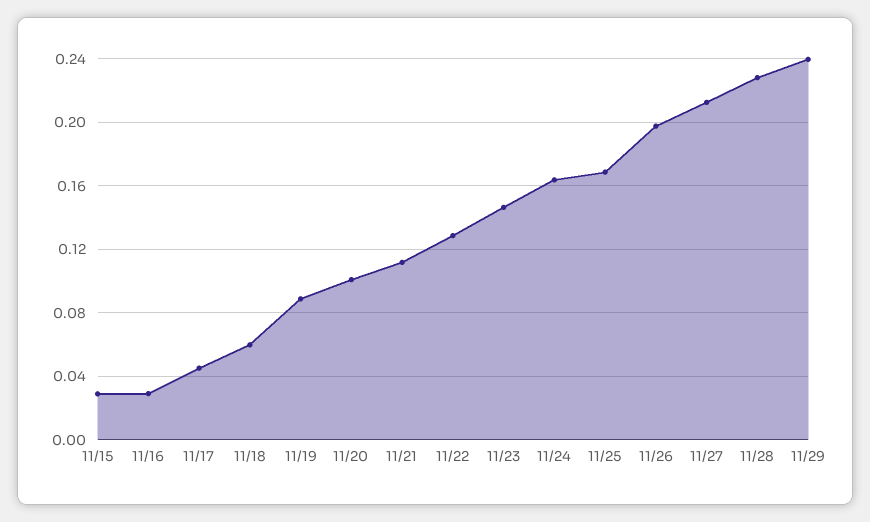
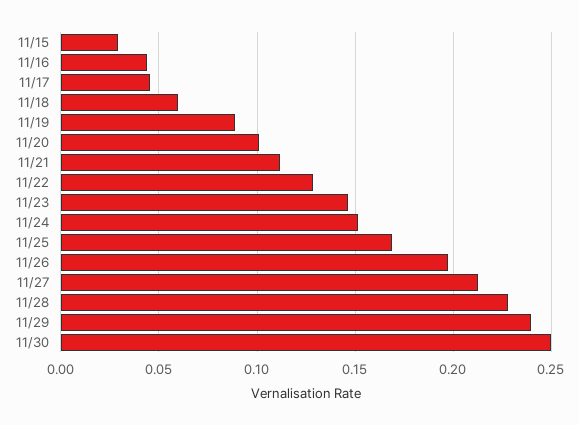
11/16: 0.03 -> 0.045
11/24: 0.165 -> 0.15
11/30: none -> 0.25

